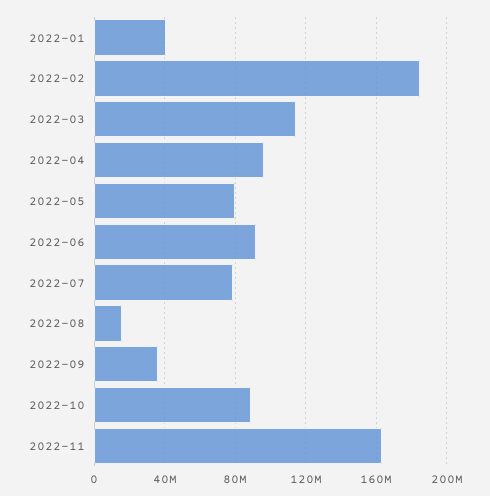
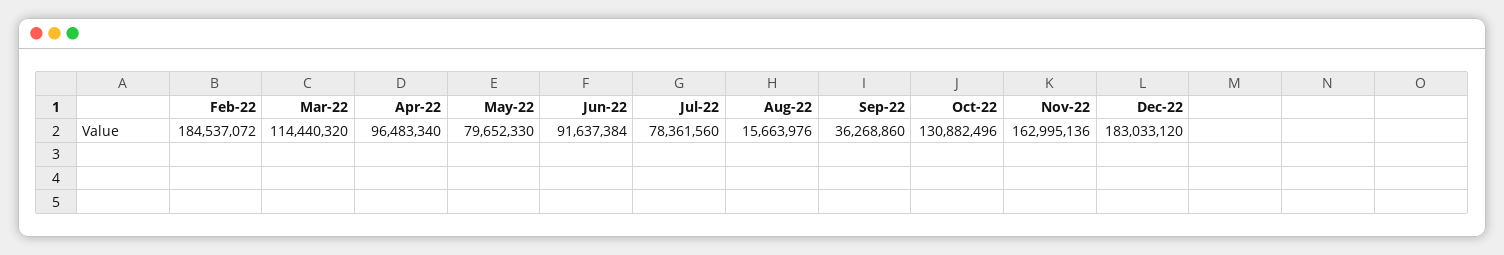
2022-01: 40000000 -> none
2022-10: 90000000 -> 130882496
Dec-22: none -> 183033120

